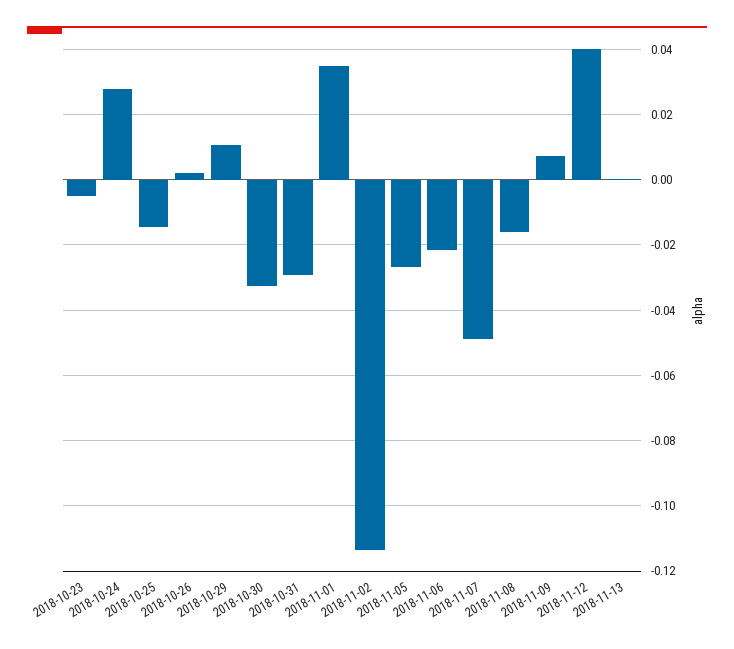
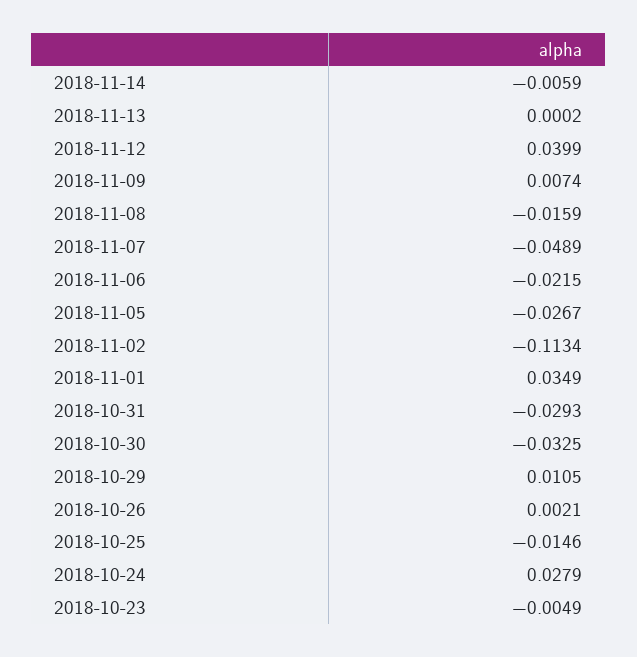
2018-11-14: none -> -0.0059

